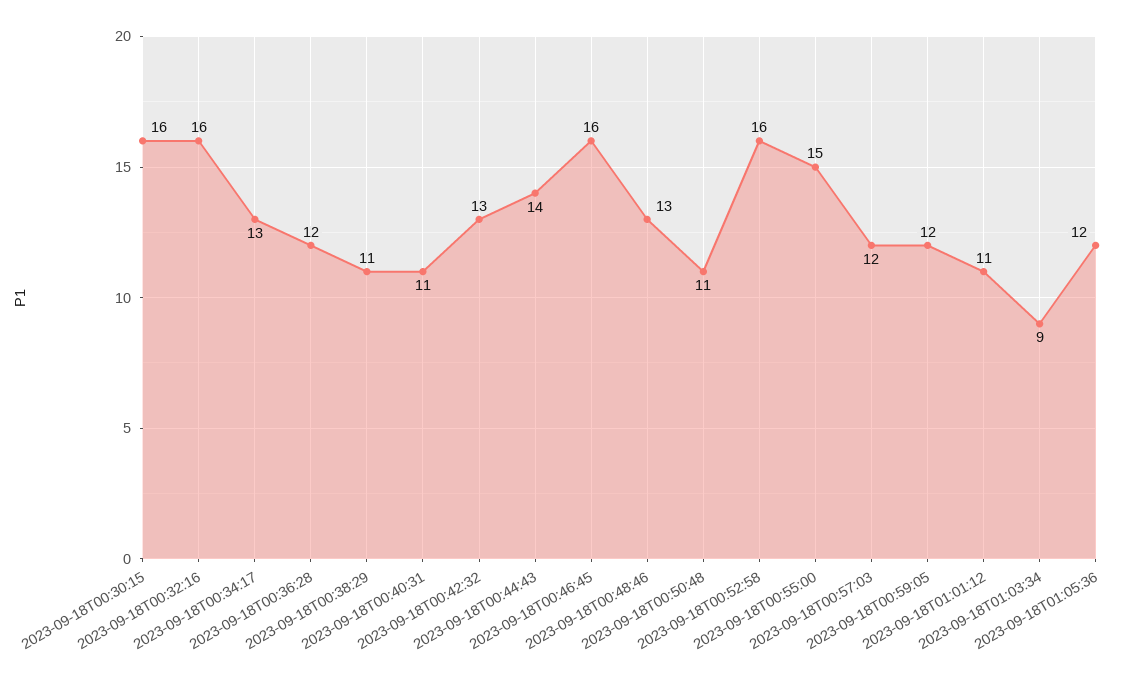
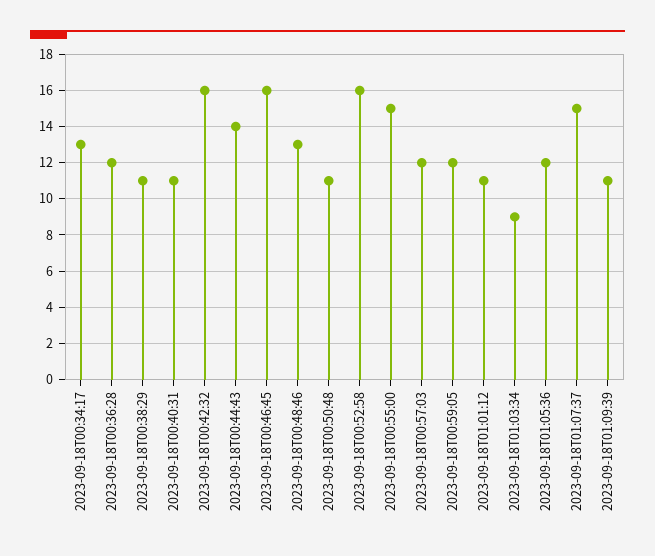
2023-09-18T00:30:15: 16 -> none
2023-09-18T00:32:16: 16 -> none
2023-09-18T00:42:32: 13 -> 16
2023-09-18T01:07:37: none -> 15
2023-09-18T01:09:39: none -> 11

